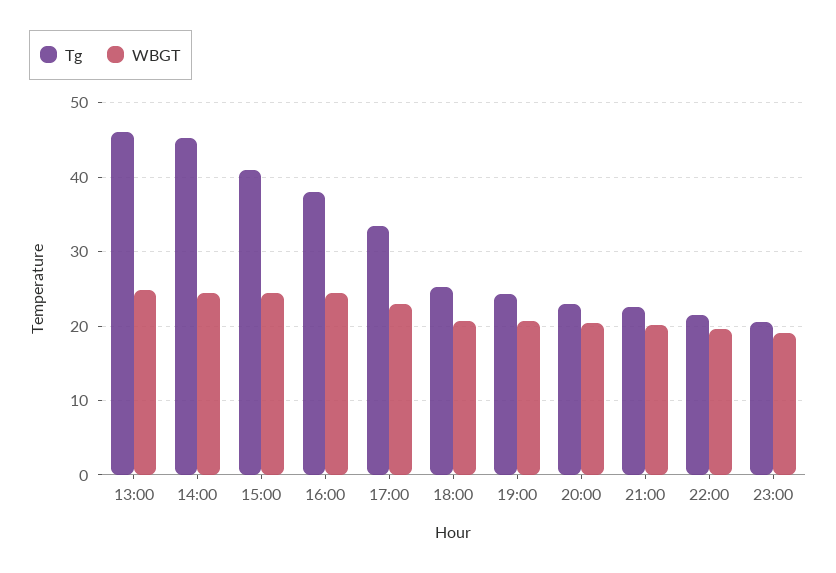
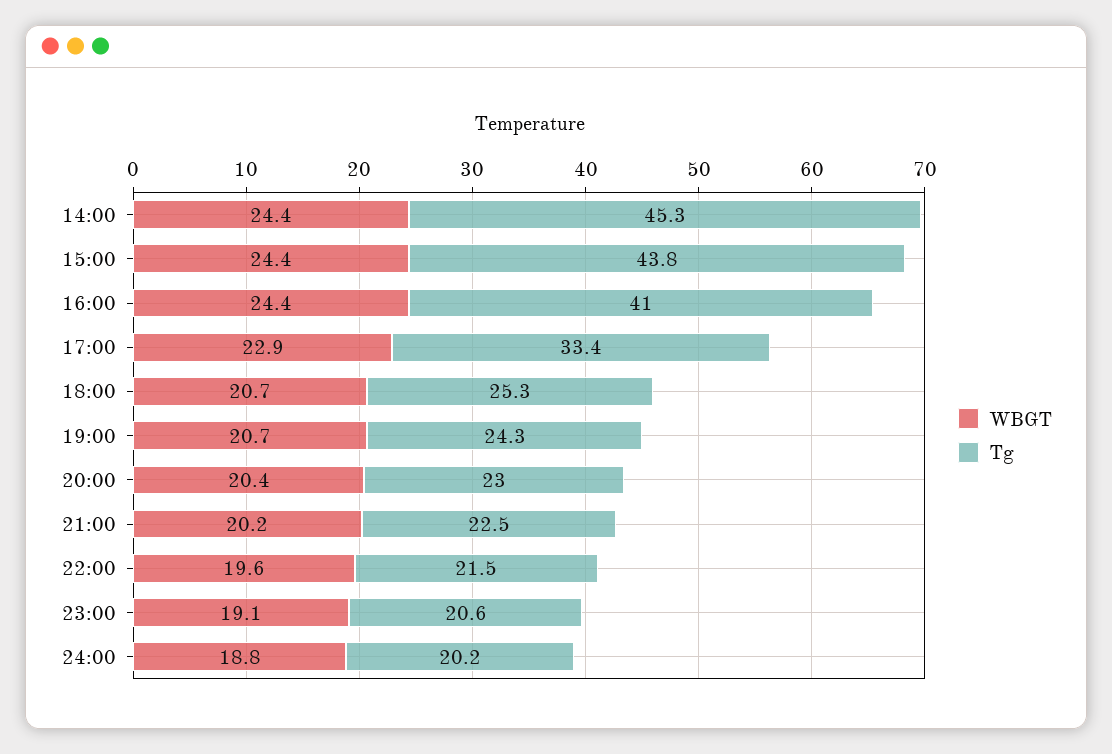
Tg, 13:00: 46 -> none
WBGT, 13:00: 25 -> none
Tg, 15:00: 41 -> 43.8
Tg, 16:00: 38 -> 41
WBGT, 24:00: none -> 18.8
Tg, 24:00: none -> 20.2

